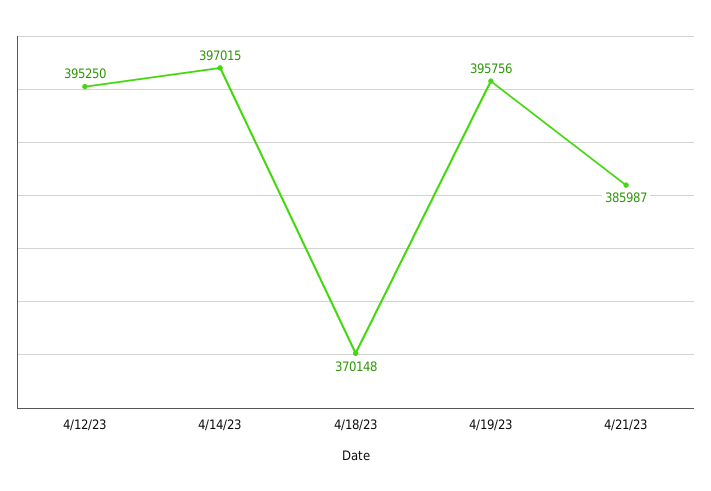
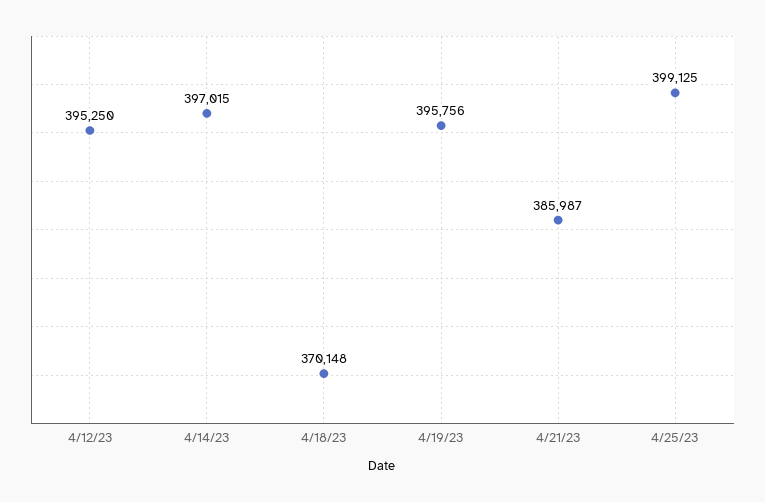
4/25/23: none -> 399125

